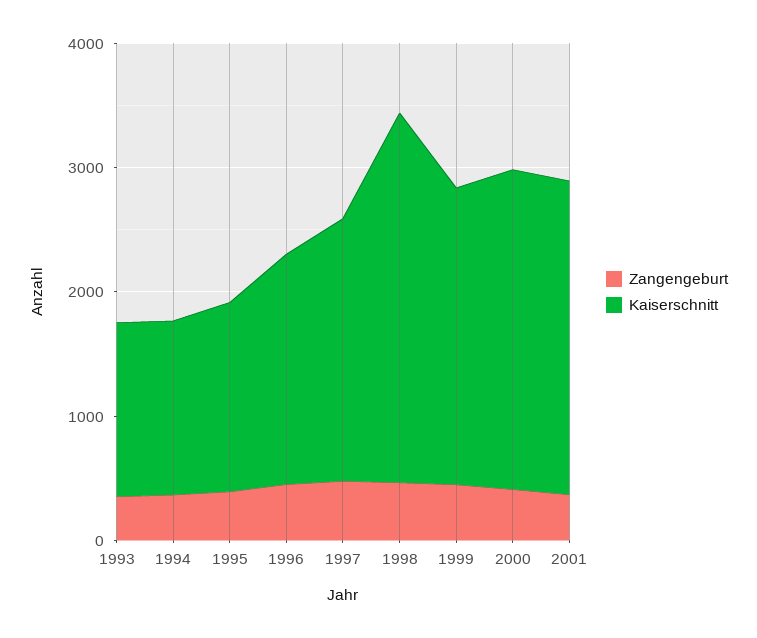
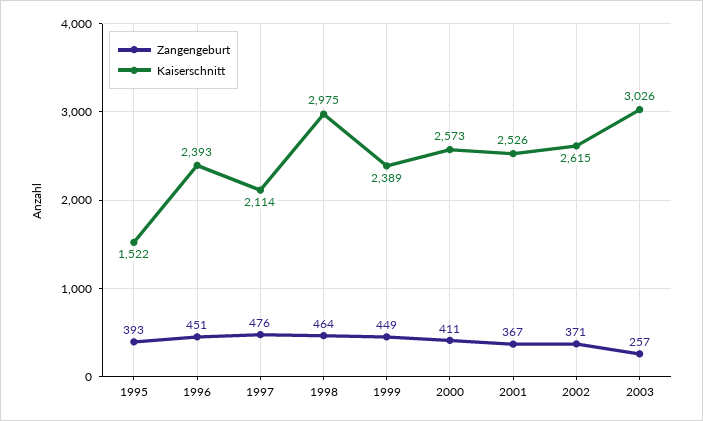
Zangengeburt, 1993: 400 -> none
Kaiserschnitt, 1993: 1400 -> none
Zangengeburt, 1994: 400 -> none
Kaiserschnitt, 1994: 1400 -> none
Kaiserschnitt, 1996: 1800 -> 2393
Zangengeburt, 2002: none -> 371
Kaiserschnitt, 2002: none -> 2615
Zangengeburt, 2003: none -> 257
Kaiserschnitt, 2003: none -> 3026

